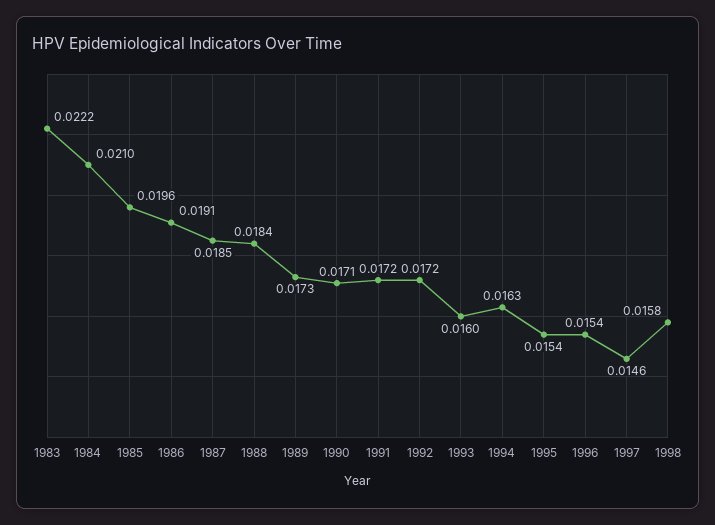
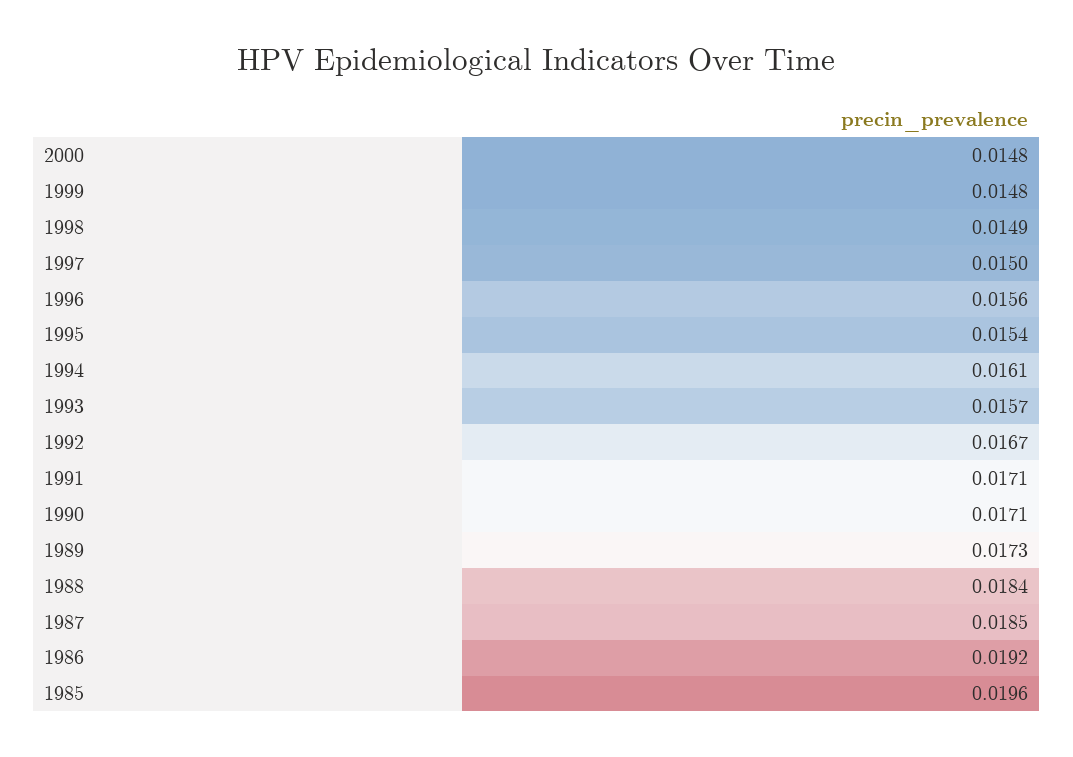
1983: 0.0222 -> none
1984: 0.021 -> none
1986: 0.0191 -> 0.0192
1991: 0.0172 -> 0.0171
1992: 0.0172 -> 0.0167
1993: 0.016 -> 0.0157
1994: 0.0163 -> 0.0161
1996: 0.0154 -> 0.0156
1997: 0.0146 -> 0.015
1998: 0.0158 -> 0.0149
2000: none -> 0.0148
1999: none -> 0.0148

